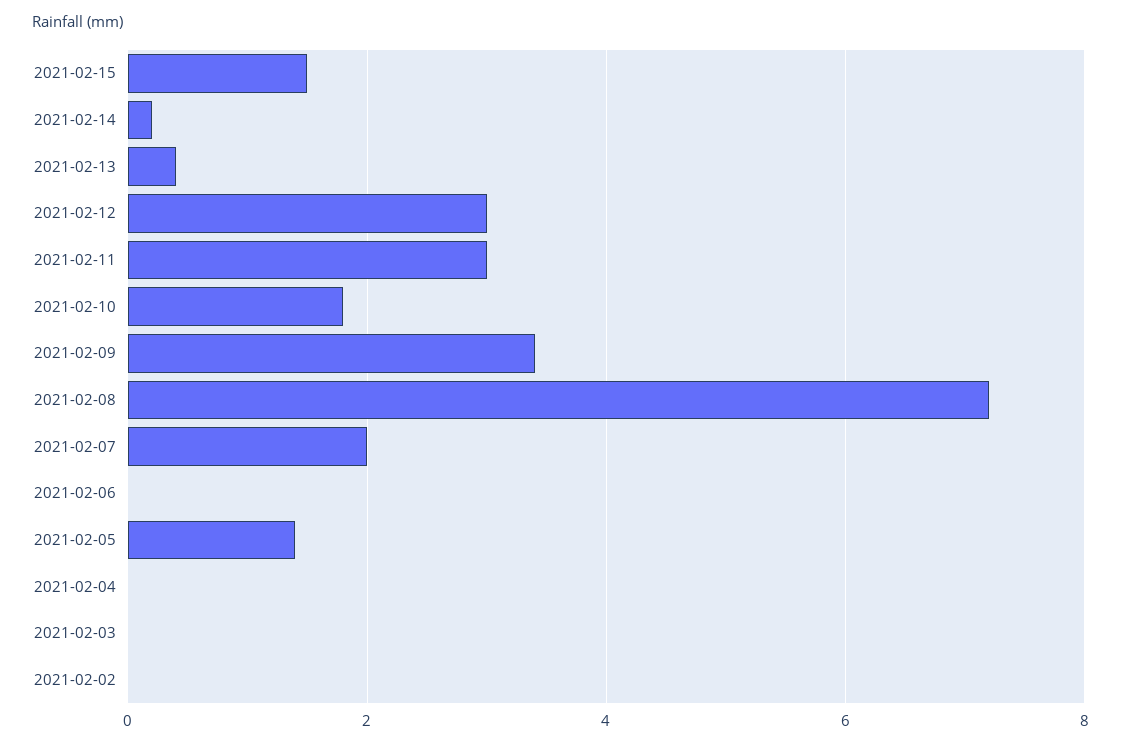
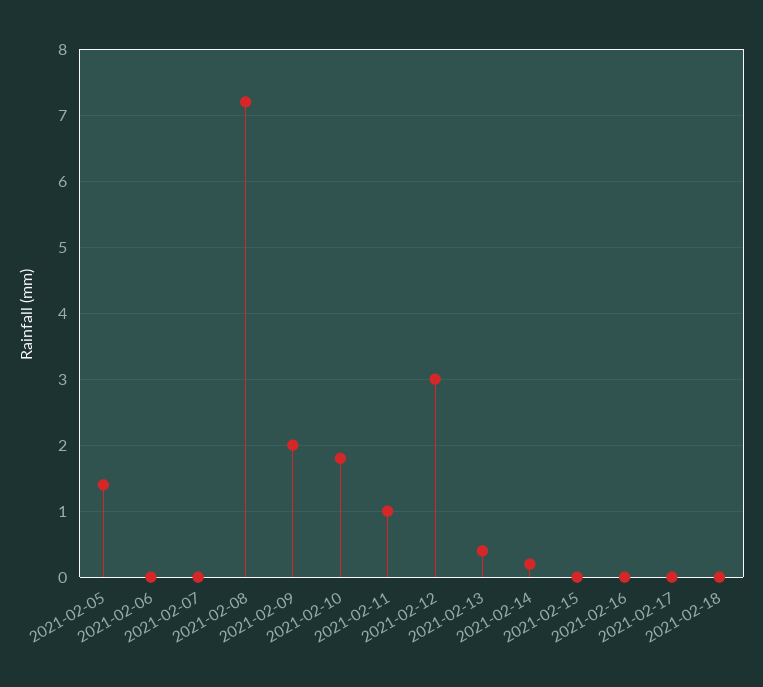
2021-02-15: 1.5 -> 0
2021-02-11: 3 -> 1
2021-02-09: 3.5 -> 2
2021-02-07: 2 -> 0
2021-02-04: 0 -> none
2021-02-03: 0 -> none
2021-02-02: 0 -> none
2021-02-16: none -> 0
2021-02-17: none -> 0
2021-02-18: none -> 0

